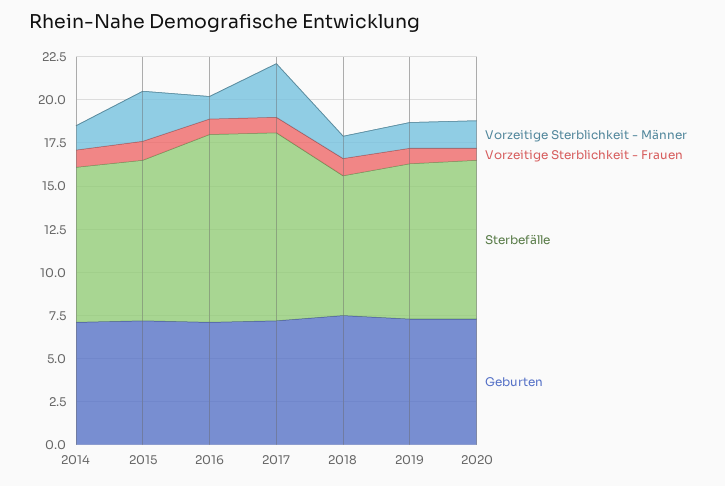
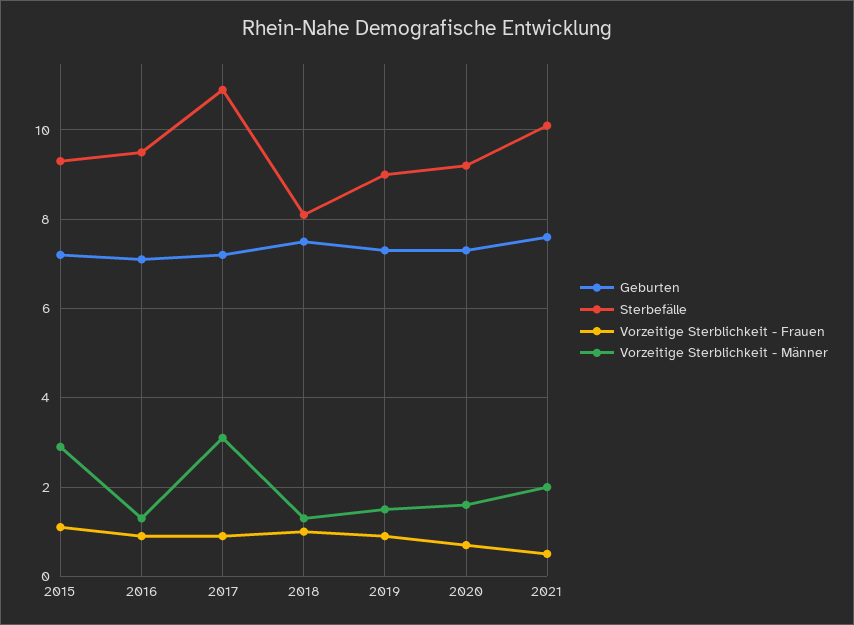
Vorzeitige Sterblichkeit - Männer, 2014: 1.5 -> none
Vorzeitige Sterblichkeit - Frauen, 2014: 1 -> none
Sterbefälle, 2014: 9 -> none
Geburten, 2014: 7 -> none
Sterbefälle, 2016: 11 -> 9.5
Geburten, 2021: none -> 7.5
Sterbefälle, 2021: none -> 10
Vorzeitige Sterblichkeit - Frauen, 2021: none -> 0.5
Vorzeitige Sterblichkeit - Männer, 2021: none -> 2

